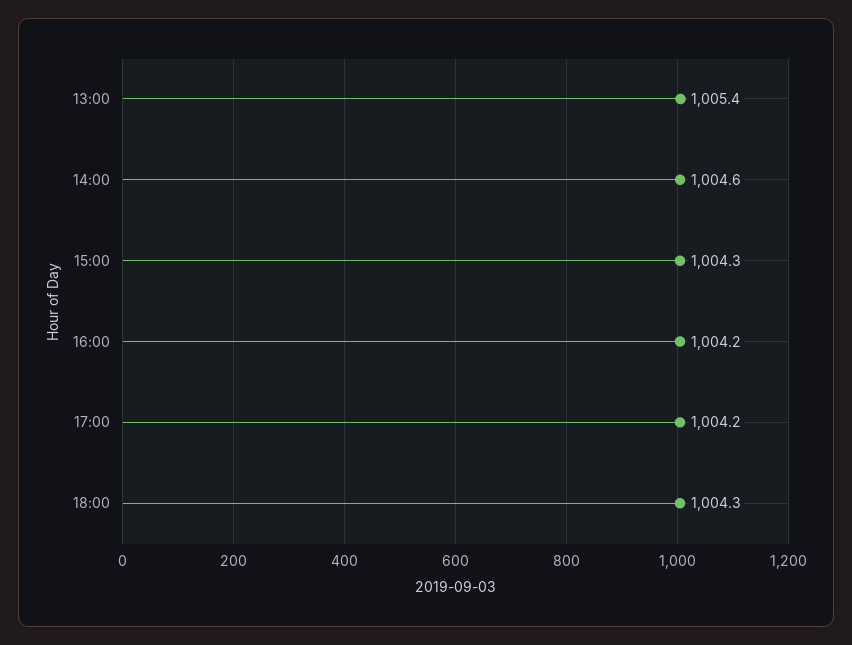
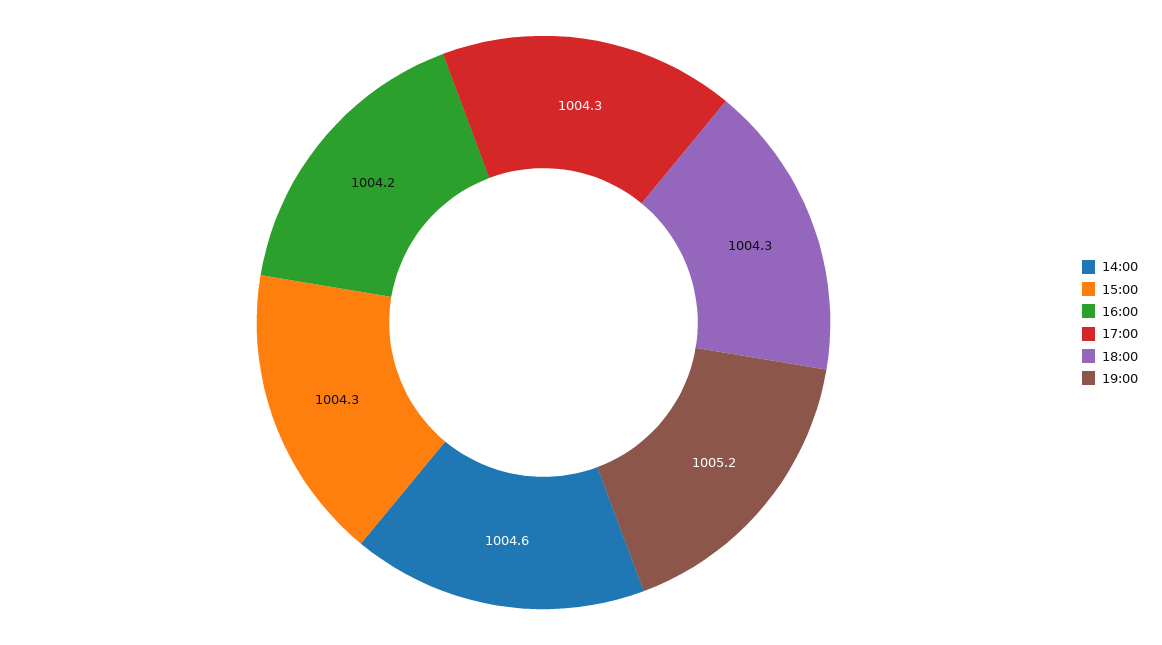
13:00: 1005.4 -> none
17:00: 1004.2 -> 1004.3
19:00: none -> 1005.2

